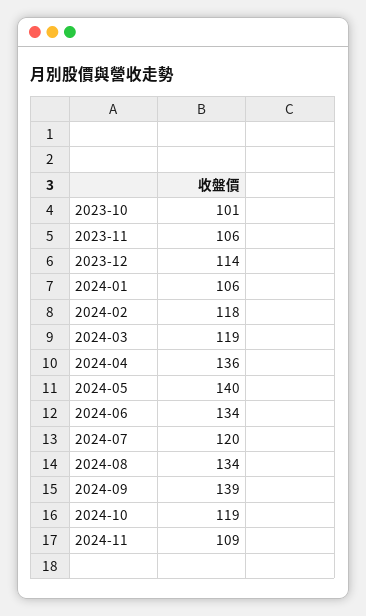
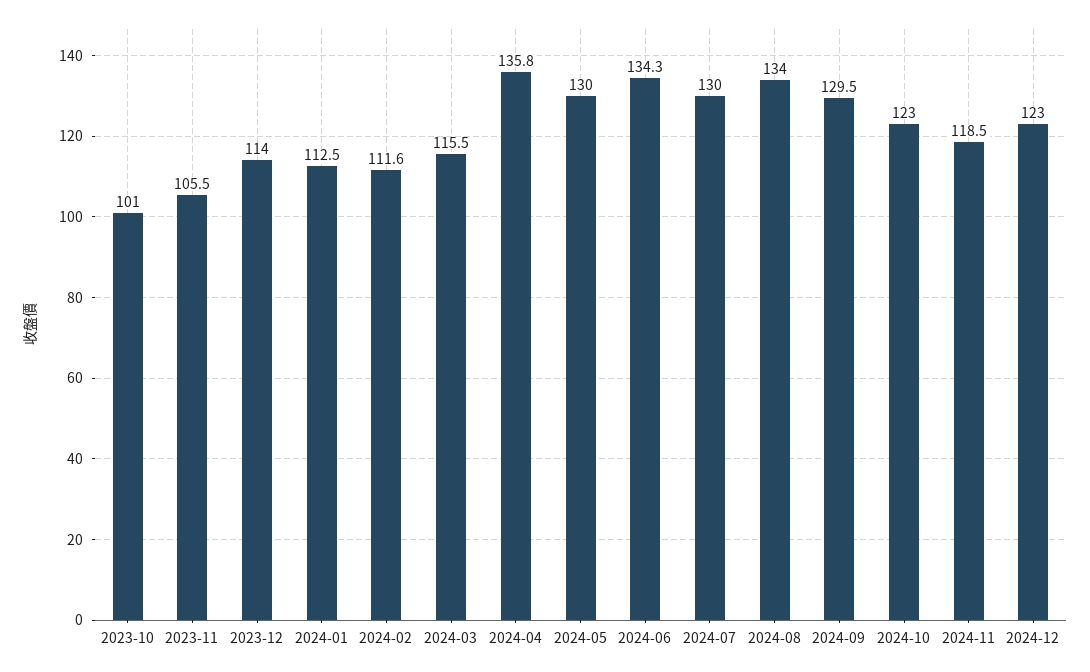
2024-01: 106 -> 112.5
2024-02: 118 -> 111.6
2024-03: 119 -> 115.5
2024-05: 140 -> 130
2024-07: 120 -> 130
2024-09: 139 -> 129.5
2024-10: 119 -> 123
2024-11: 109 -> 118.5
2024-12: none -> 123

